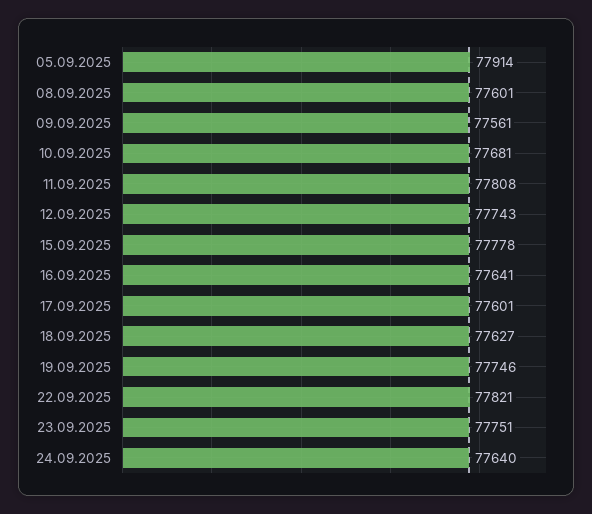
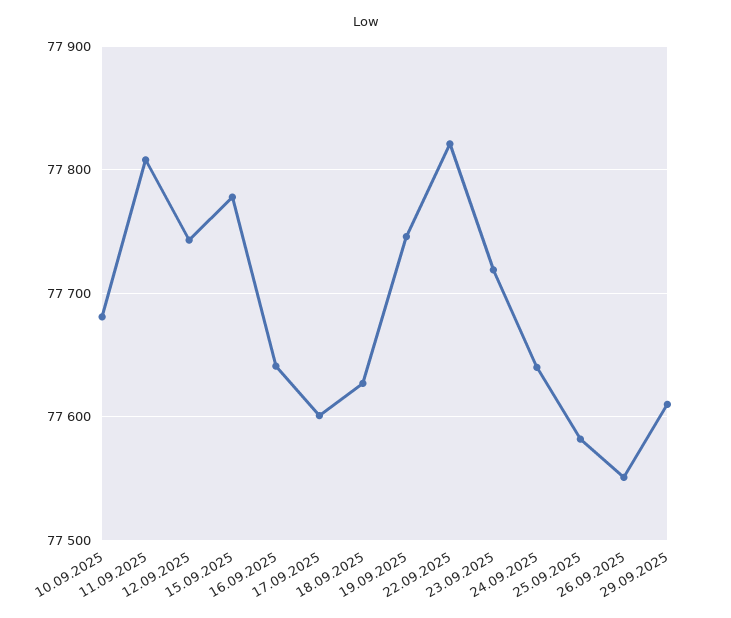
05.09.2025: 77914 -> none
08.09.2025: 77601 -> none
09.09.2025: 77561 -> none
23.09.2025: 77751 -> 77720
25.09.2025: none -> 77580
26.09.2025: none -> 77550
29.09.2025: none -> 77610

